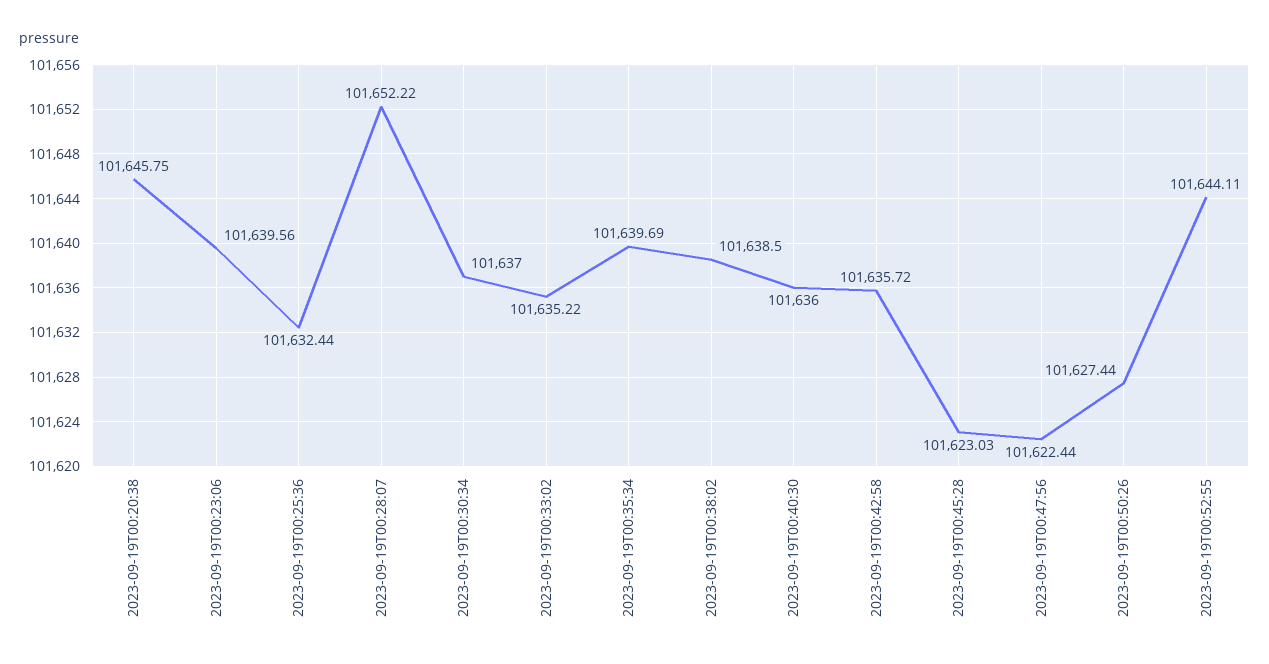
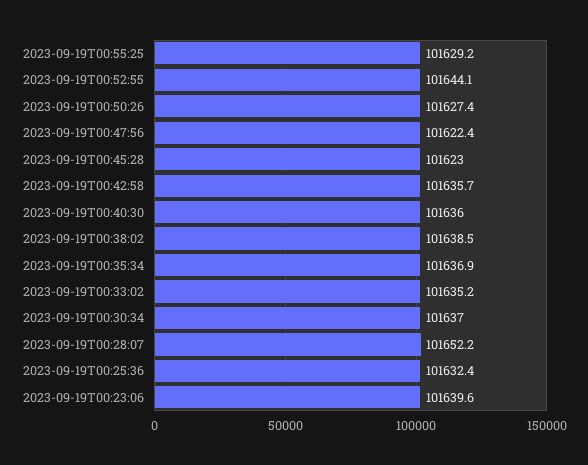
2023-09-19T00:20:38: 101645.75 -> none
2023-09-19T00:35:34: 101639.69 -> 101636.9
2023-09-19T00:55:25: none -> 101629.2

